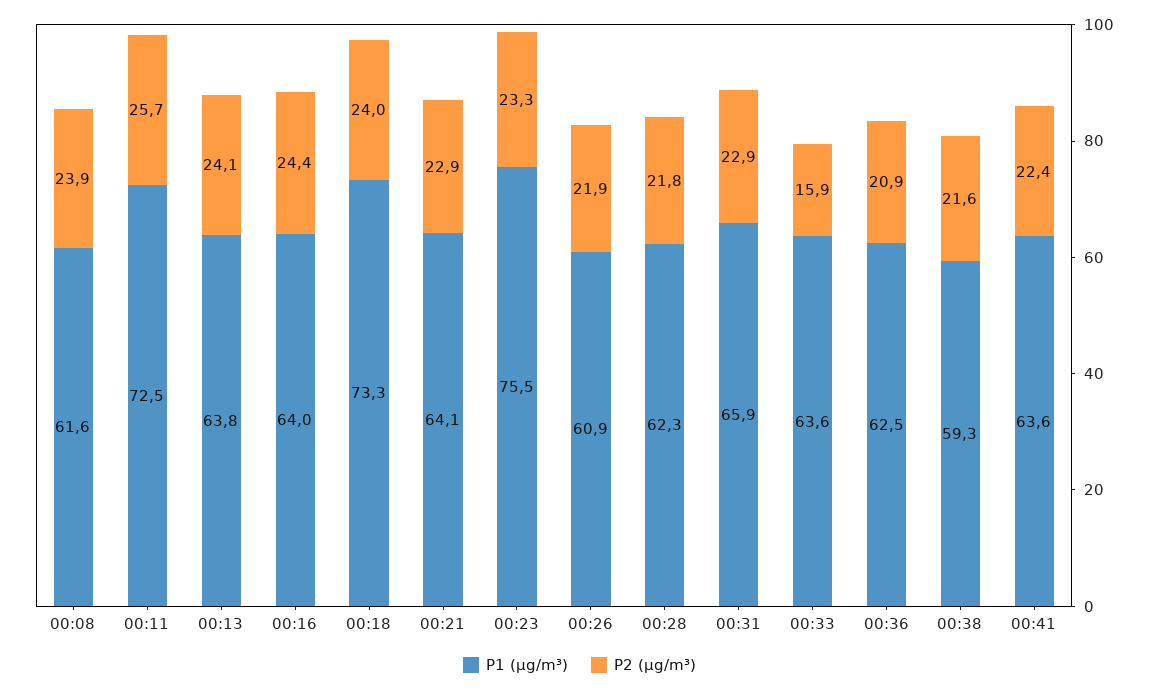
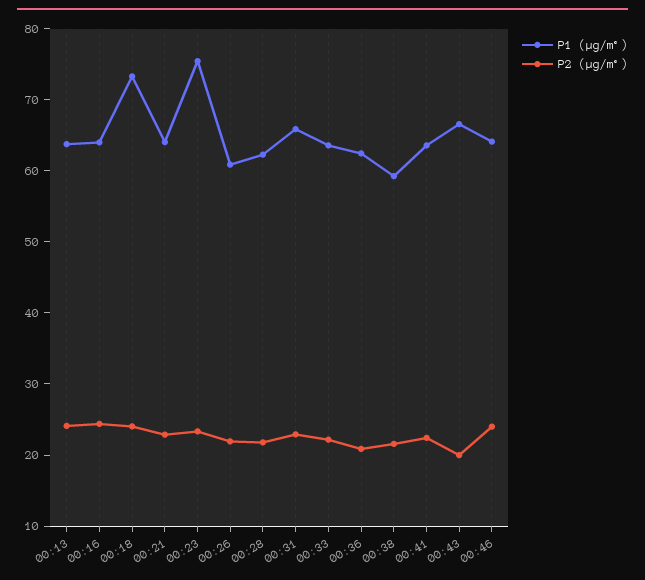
P1 (µg/m³), 00:08: 61.6 -> none
P2 (µg/m³), 00:08: 23.9 -> none
P1 (µg/m³), 00:11: 72.5 -> none
P2 (µg/m³), 00:11: 25.7 -> none
P2 (µg/m³), 00:33: 15.9 -> 22
P1 (µg/m³), 00:43: none -> 66
P2 (µg/m³), 00:43: none -> 20
P1 (µg/m³), 00:46: none -> 64
P2 (µg/m³), 00:46: none -> 24

